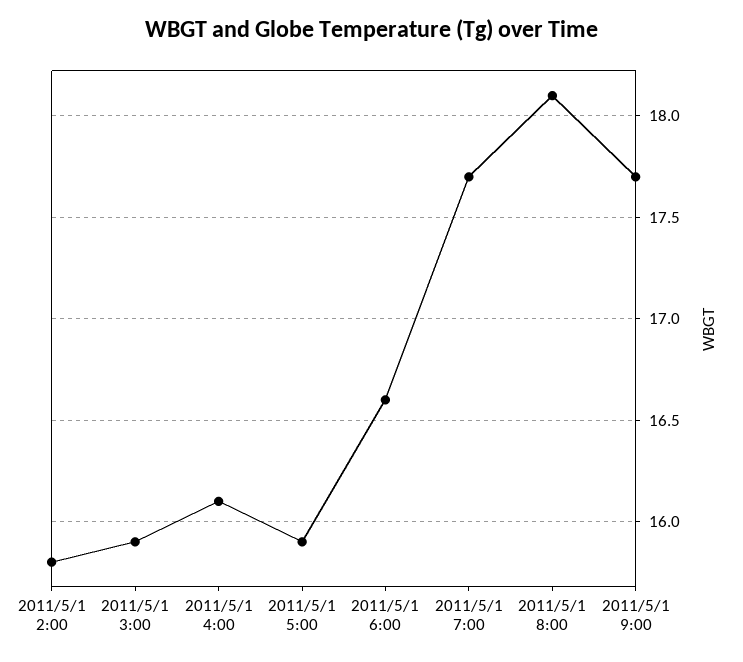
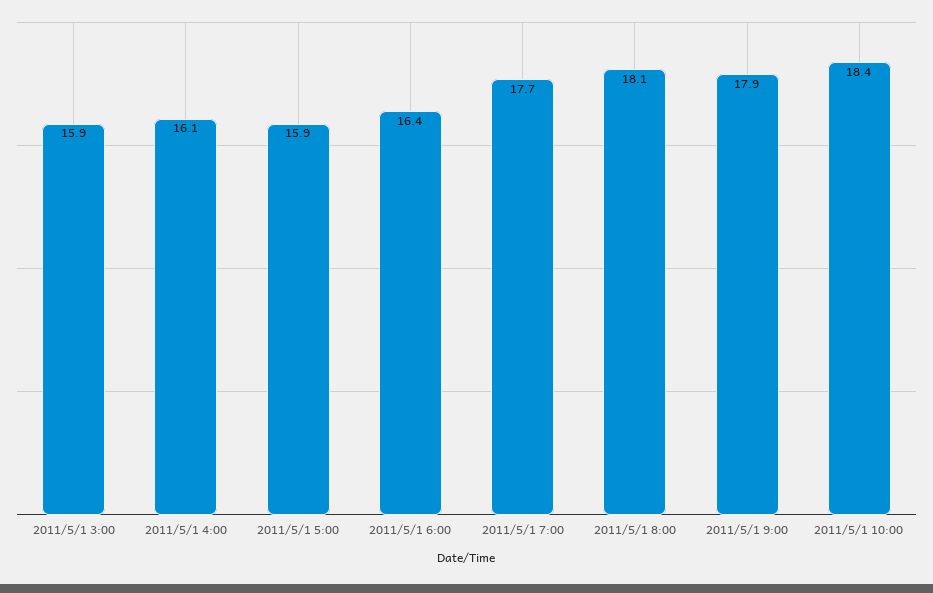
2011/5/1 2:00: 15.8 -> none
2011/5/1 6:00: 16.6 -> 16.4
2011/5/1 9:00: 17.7 -> 17.9
2011/5/1 10:00: none -> 18.4

